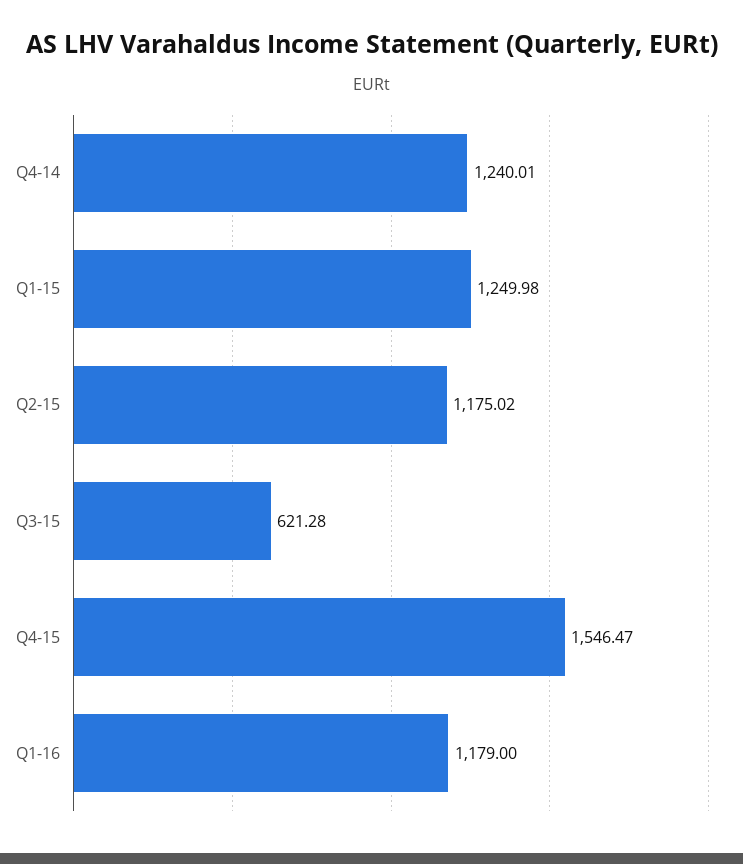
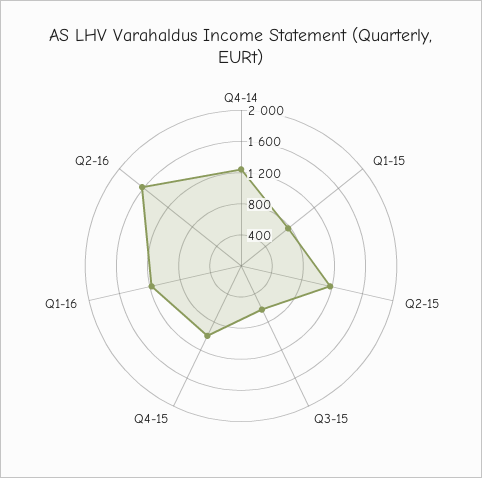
Q1-15: 1249.98 -> 800
Q4-15: 1546.47 -> 1000
Q2-16: none -> 1600

